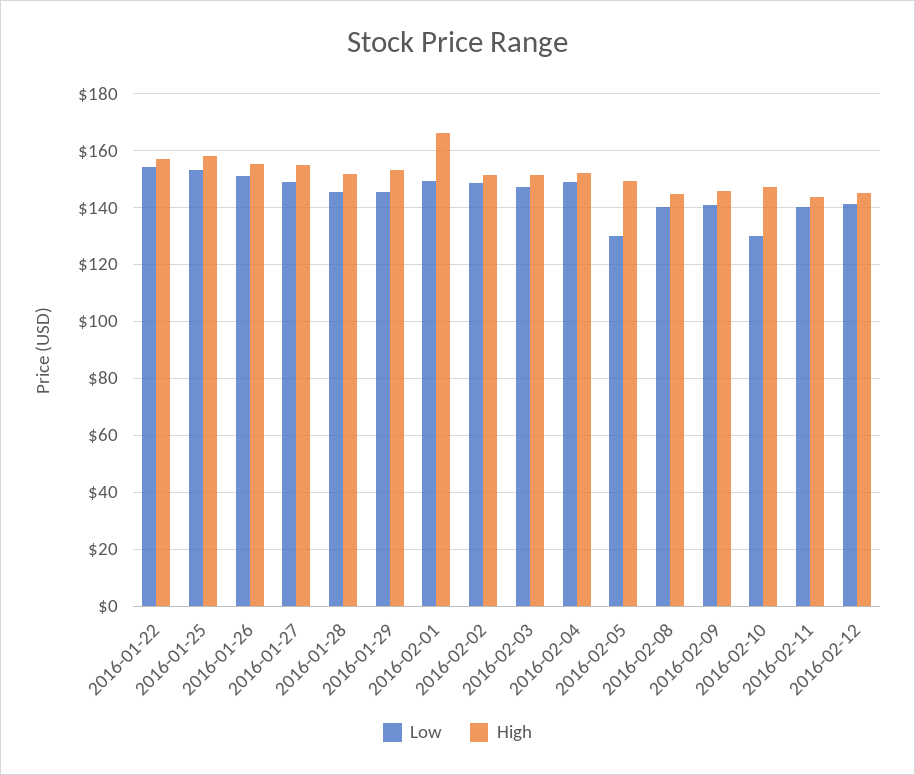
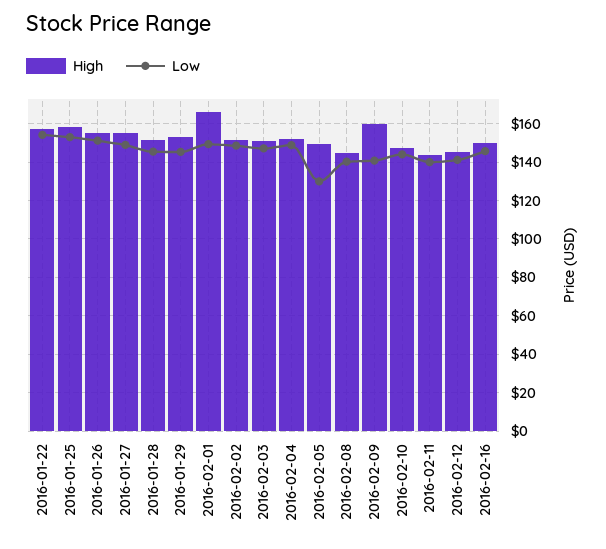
High, 2016-02-09: 145 -> 160
Low, 2016-02-10: 130 -> 145
High, 2016-02-16: none -> 150
Low, 2016-02-16: none -> 145

